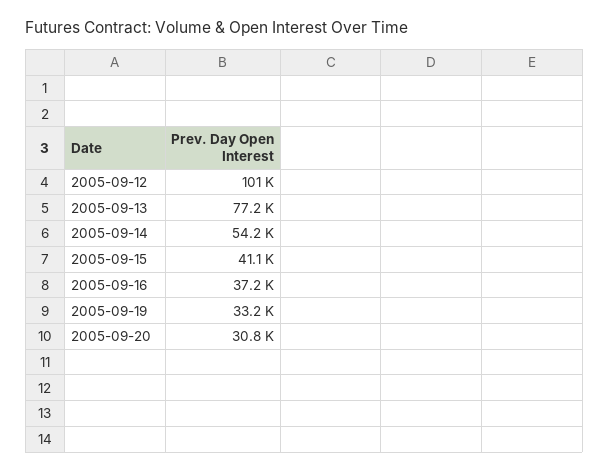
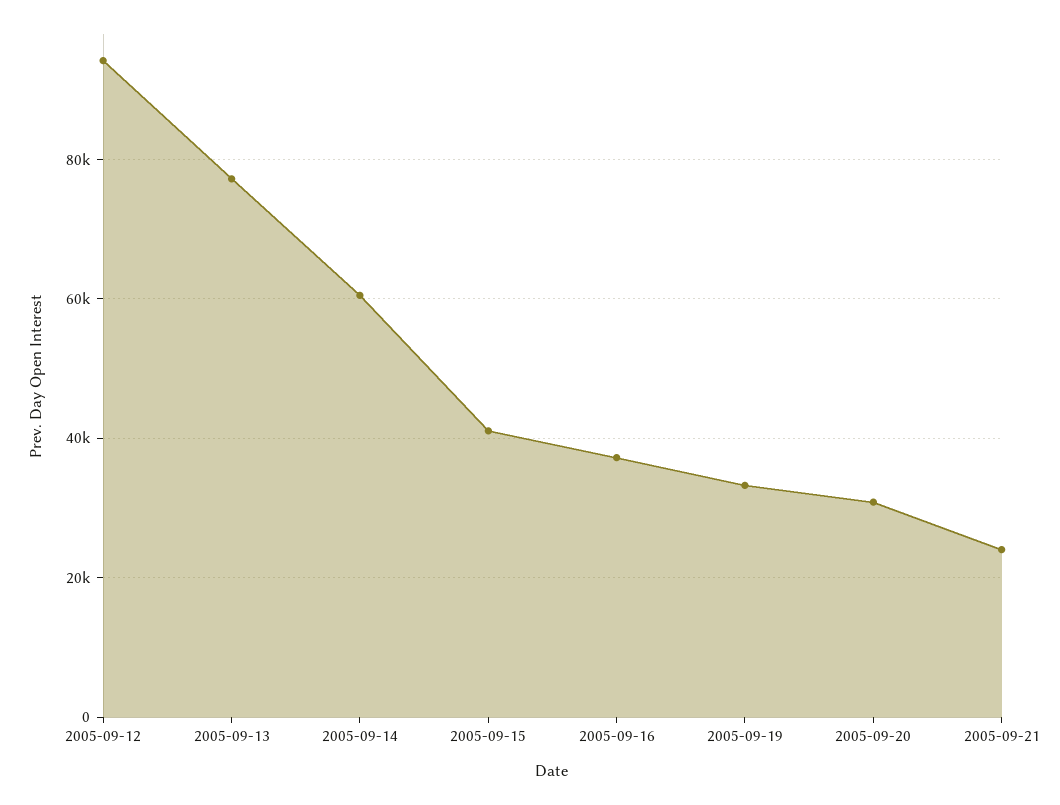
2005-09-12: 101000 -> 94000
2005-09-14: 54200 -> 60000
2005-09-21: none -> 24000

